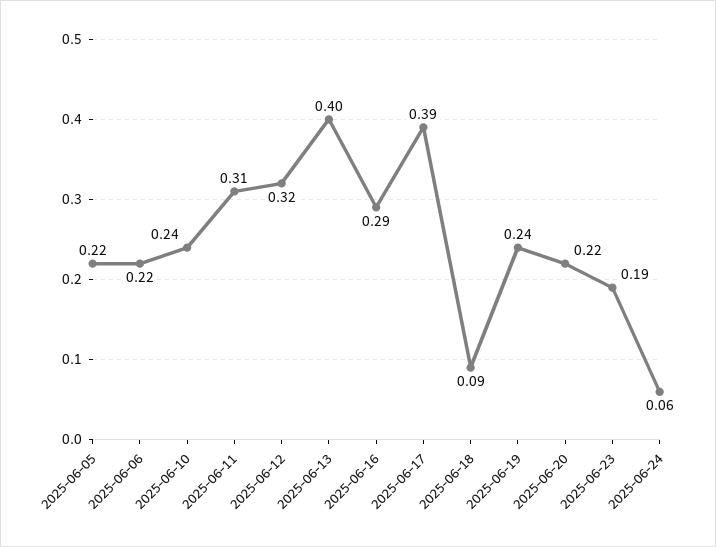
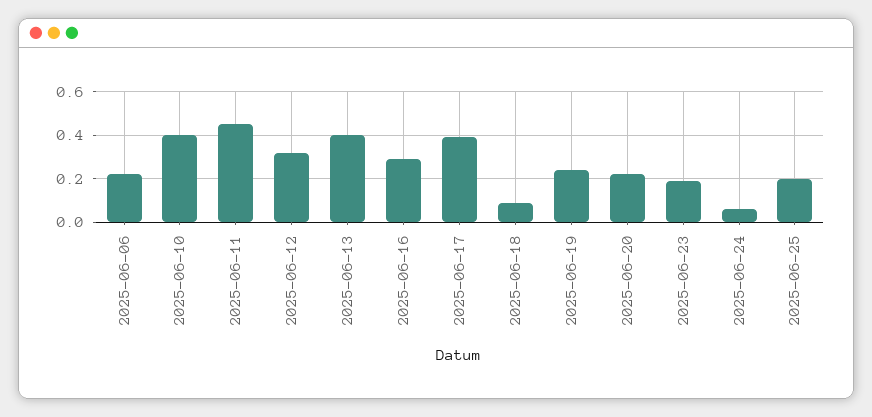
2025-06-05: 0.22 -> none
2025-06-10: 0.24 -> 0.4
2025-06-11: 0.31 -> 0.45
2025-06-25: none -> 0.2

